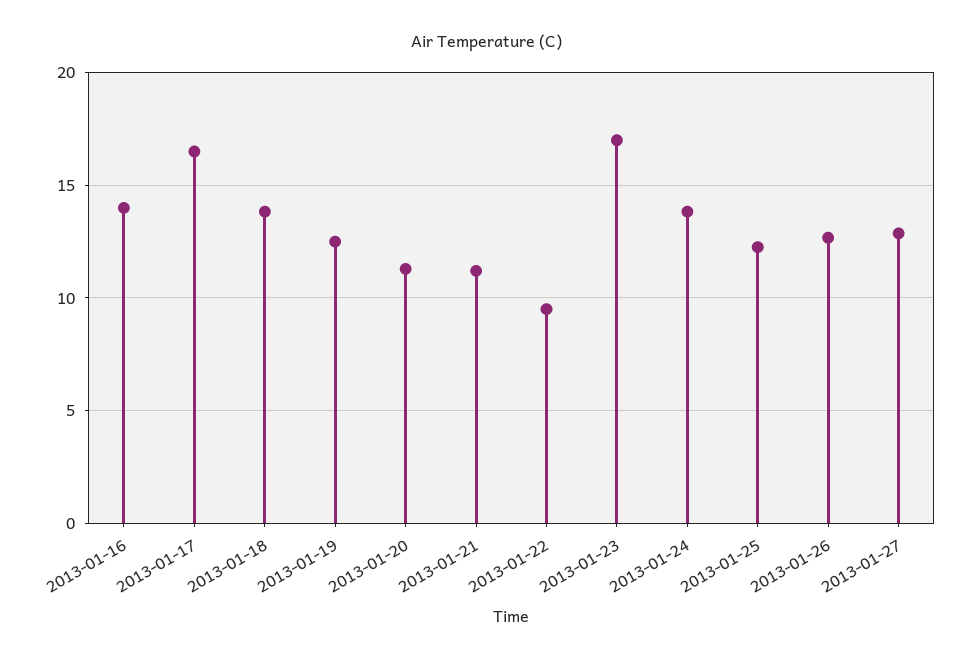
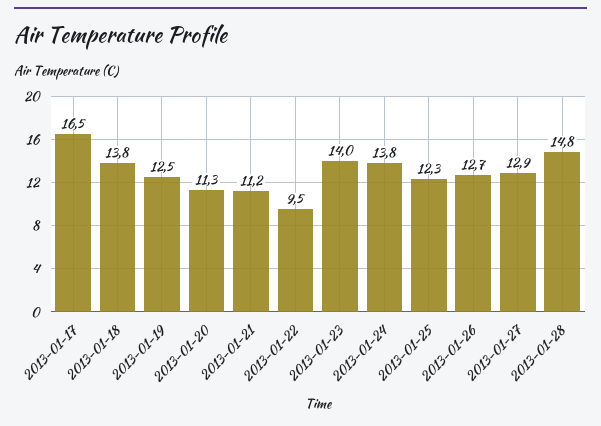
2013-01-16: 14 -> none
2013-01-23: 17 -> 14
2013-01-28: none -> 14.8

